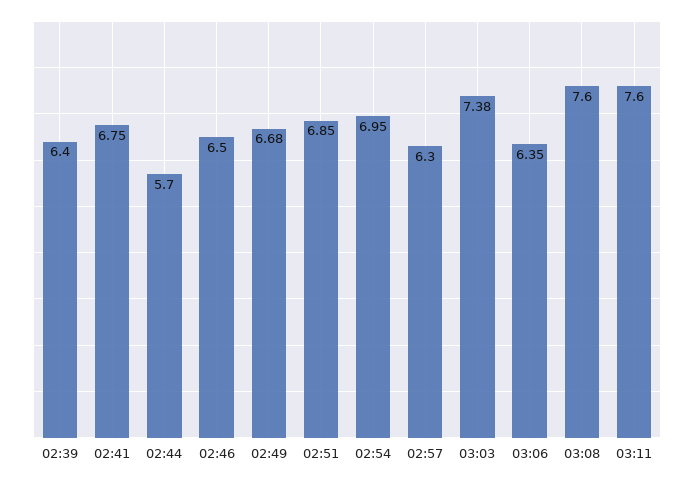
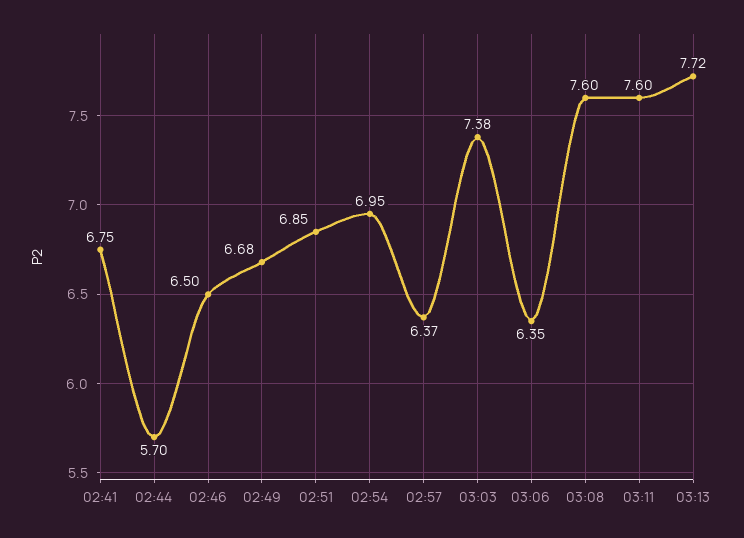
02:39: 6.4 -> none
02:57: 6.3 -> 6.37
03:13: none -> 7.72

